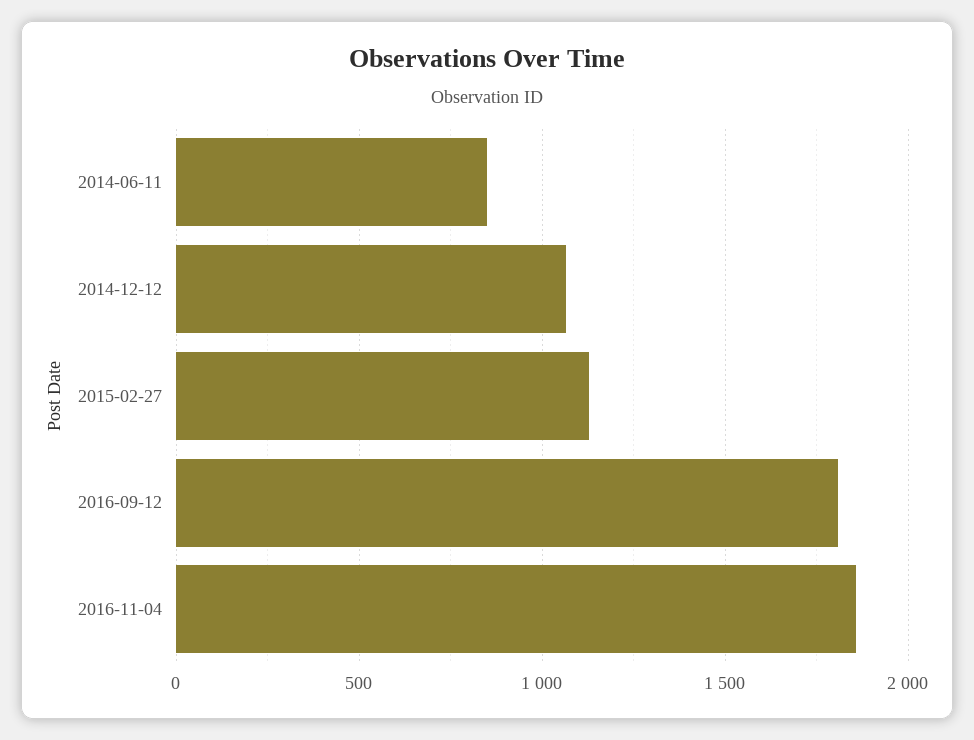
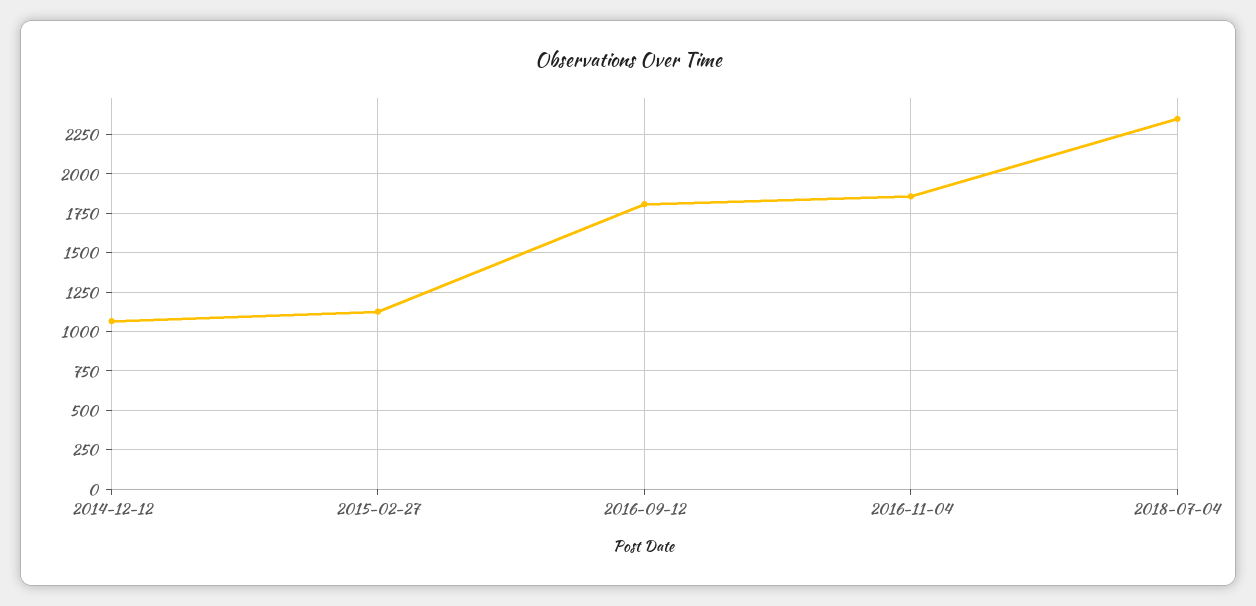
2014-06-11: 850 -> none
2018-07-04: none -> 2350

